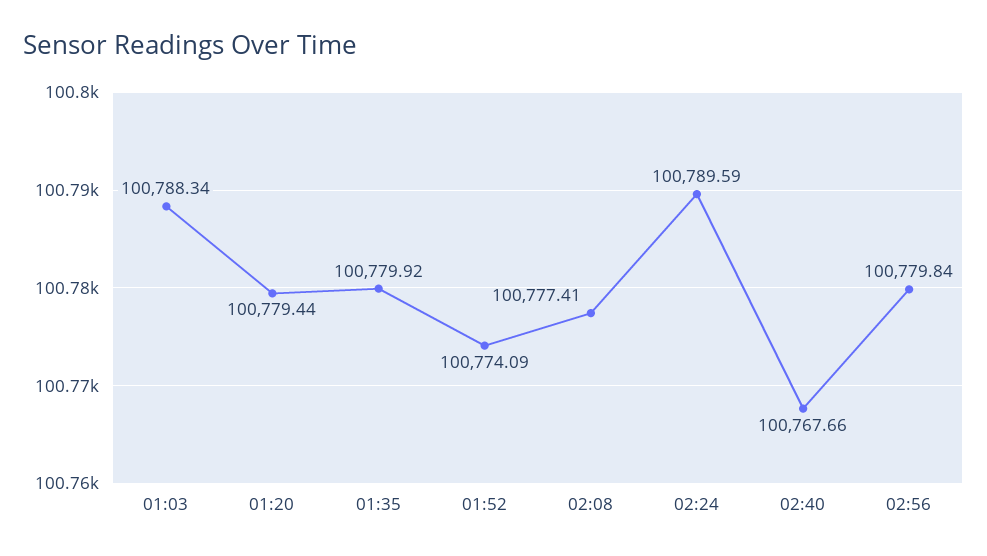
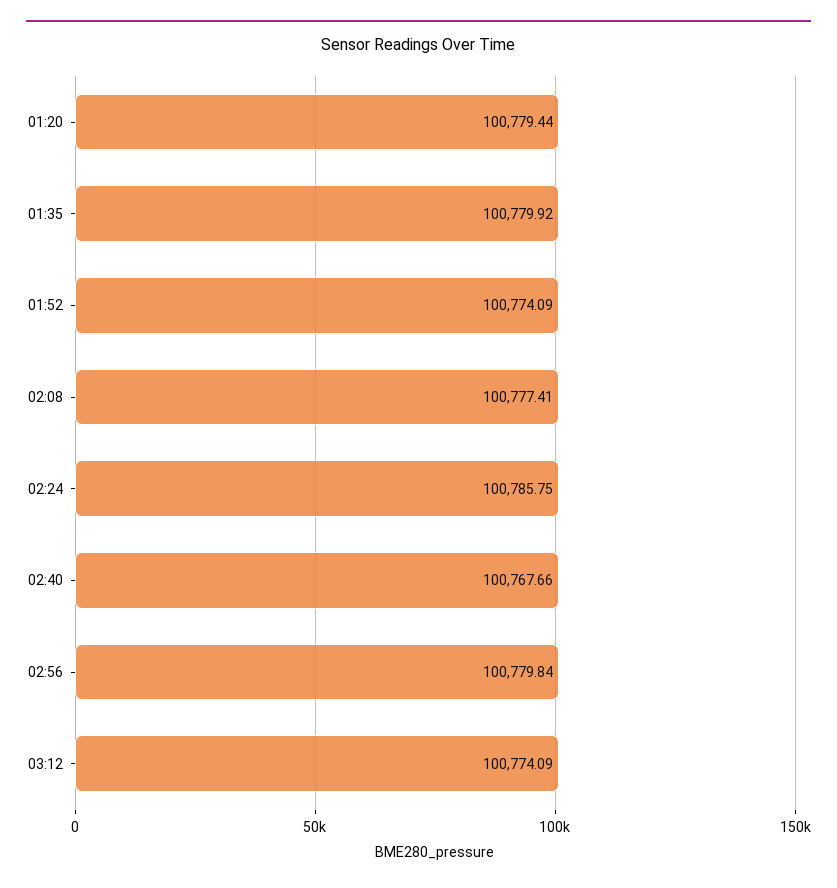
01:03: 100788.34 -> none
02:24: 100789.59 -> 100785.75
03:12: none -> 100774.09

